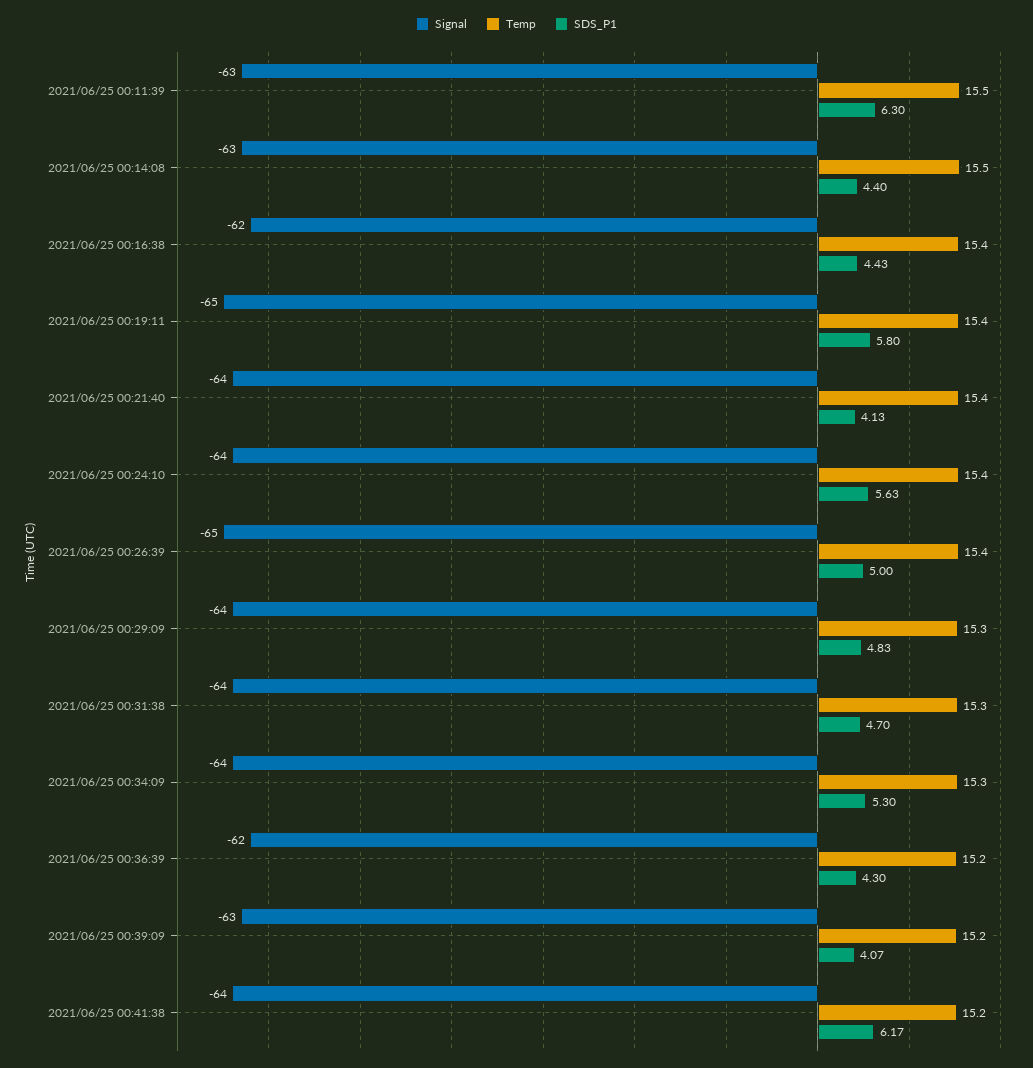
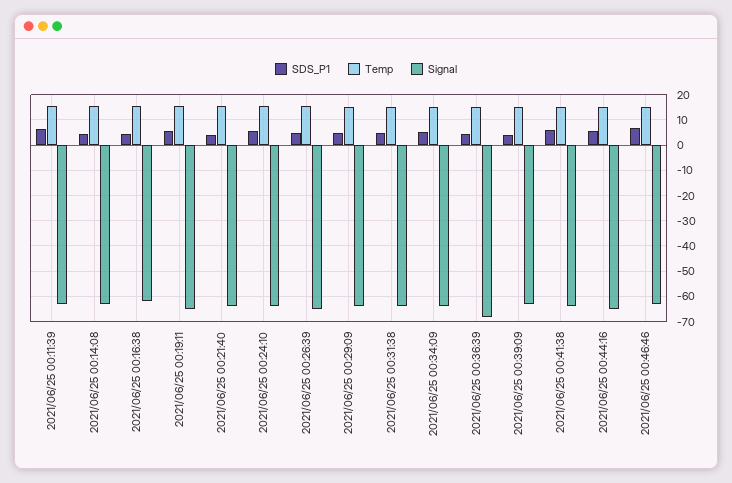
Signal, 2021/06/25 00:36:39: -62 -> -67.5
SDS_P1, 2021/06/25 00:44:16: none -> 5
Temp, 2021/06/25 00:44:16: none -> 15
Signal, 2021/06/25 00:44:16: none -> -65
SDS_P1, 2021/06/25 00:46:46: none -> 7.5
Temp, 2021/06/25 00:46:46: none -> 15
Signal, 2021/06/25 00:46:46: none -> -62.5

